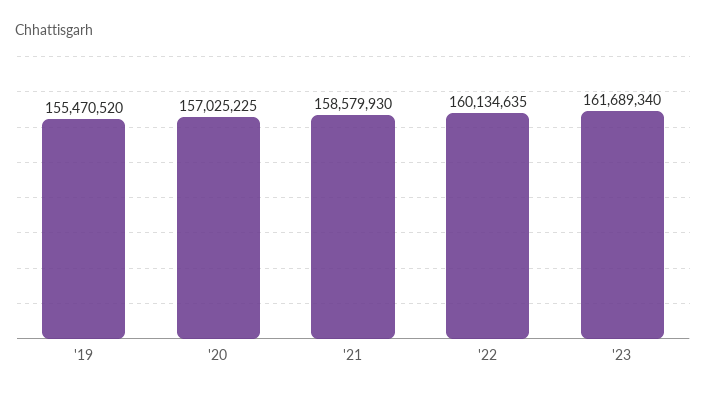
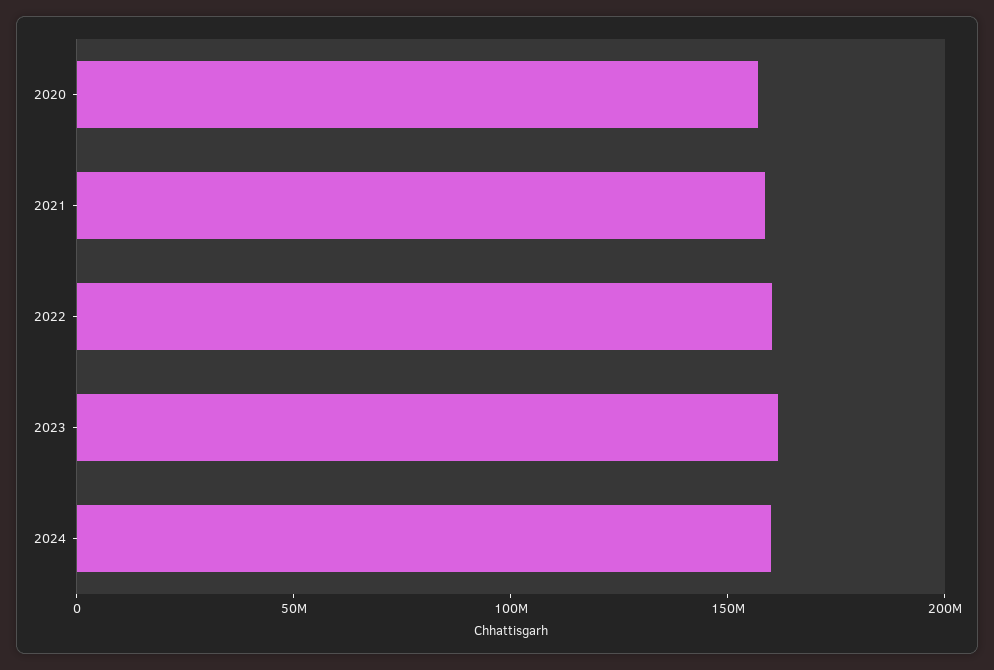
'19: 155470520 -> none
2024: none -> 160000000

